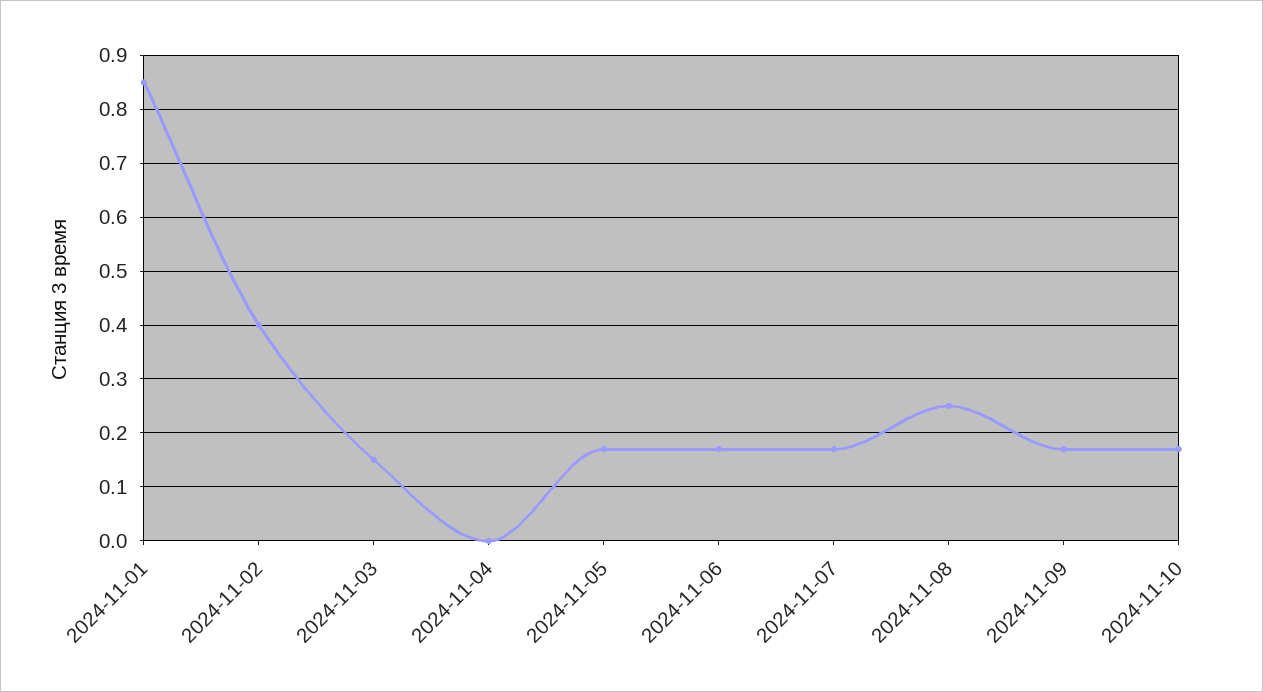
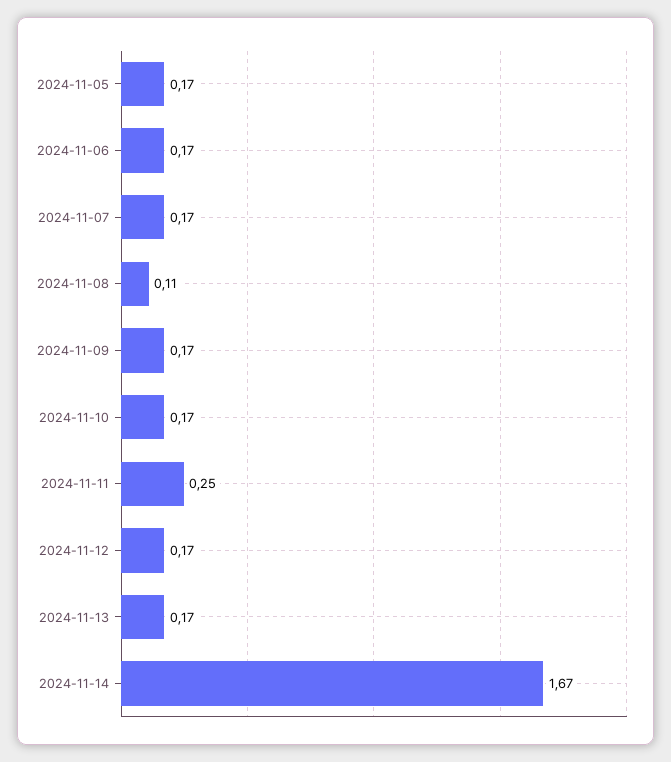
2024-11-01: 0.85 -> none
2024-11-02: 0.4 -> none
2024-11-03: 0.15 -> none
2024-11-04: 0 -> none
2024-11-08: 0.25 -> 0.11
2024-11-11: none -> 0.25
2024-11-12: none -> 0.17
2024-11-13: none -> 0.17
2024-11-14: none -> 1.67

